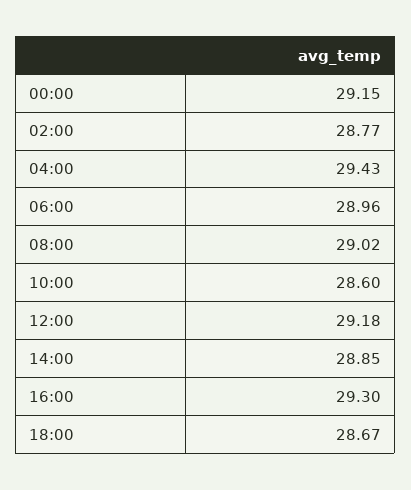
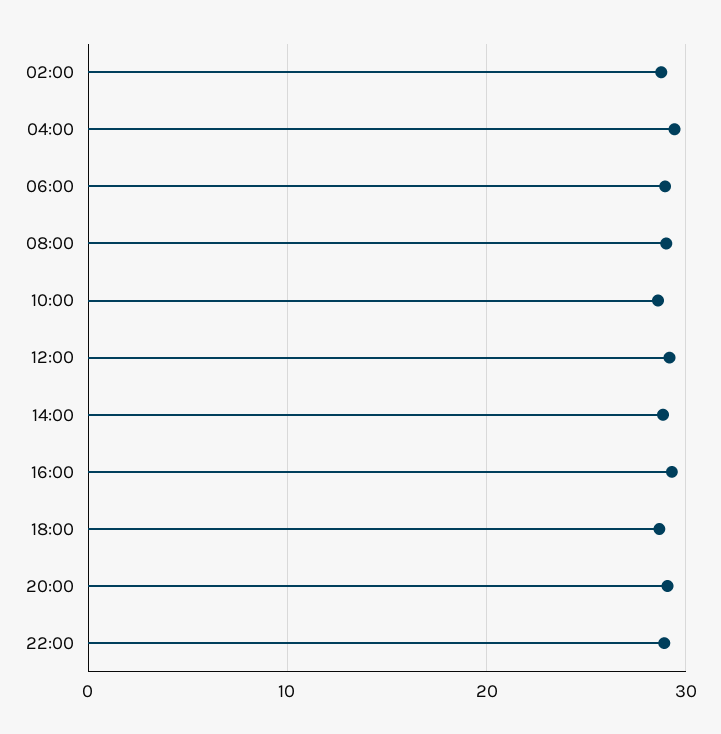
00:00: 29.15 -> none
20:00: none -> 29
22:00: none -> 29

